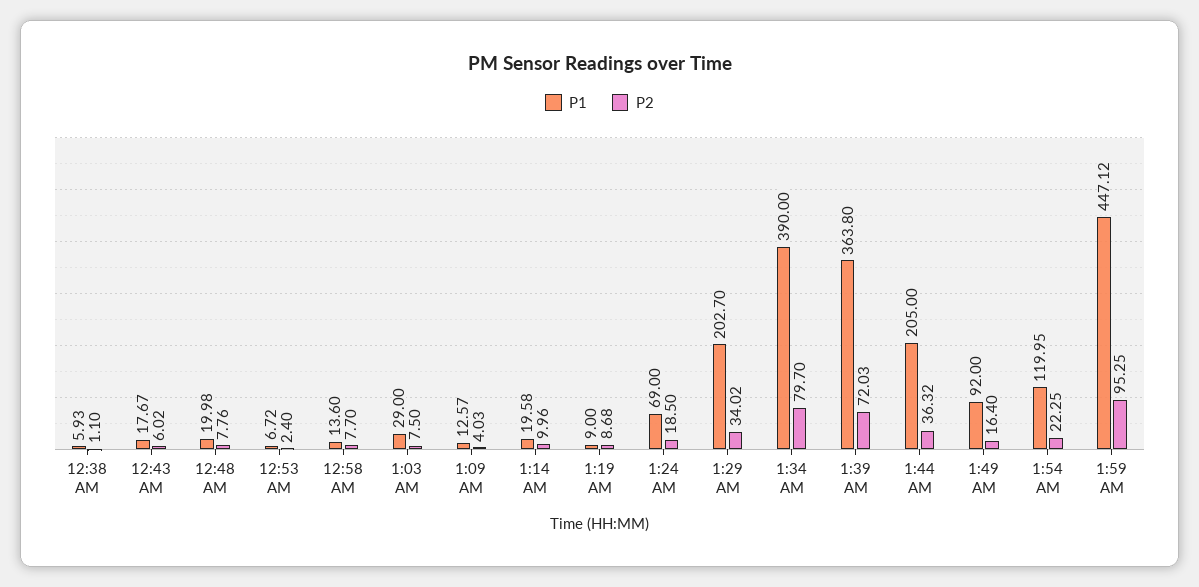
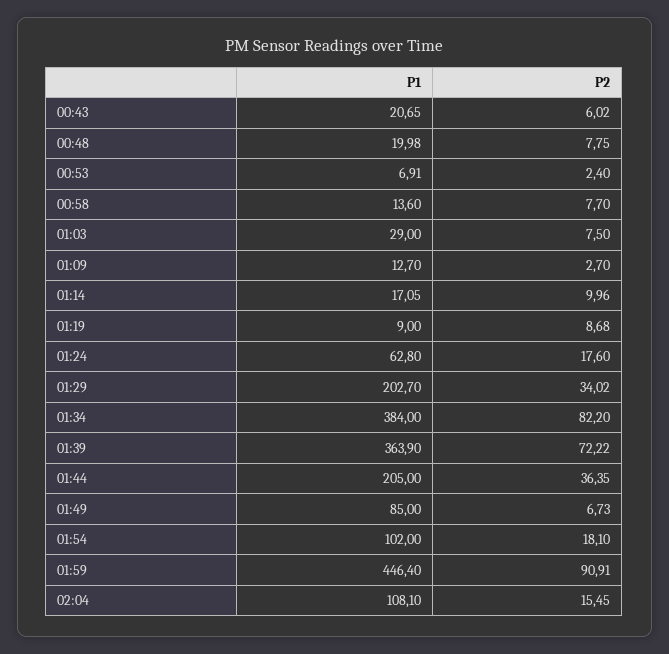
P1, 12:38 AM: 5.93 -> none
P2, 12:38 AM: 1.1 -> none
P1, 12:43 AM: 17.67 -> 20.65
P2, 12:48 AM: 7.76 -> 7.75
P1, 12:53 AM: 6.72 -> 6.91
P1, 1:09 AM: 12.57 -> 12.7
P2, 1:09 AM: 4.03 -> 2.7
P1, 1:14 AM: 19.58 -> 17.05
P1, 1:24 AM: 69 -> 62.8
P2, 1:24 AM: 18.5 -> 17.6
P1, 1:34 AM: 390 -> 384
P2, 1:34 AM: 79.7 -> 82.2
P1, 1:39 AM: 363.8 -> 363.9
P2, 1:39 AM: 72.03 -> 72.22
P2, 1:44 AM: 36.32 -> 36.35
P1, 1:49 AM: 92 -> 85
P2, 1:49 AM: 16.4 -> 6.73
P1, 1:54 AM: 119.95 -> 102
P2, 1:54 AM: 22.25 -> 18.1
P1, 1:59 AM: 447.12 -> 446.4
P2, 1:59 AM: 95.25 -> 90.91
P1, 02:04: none -> 108.1
P2, 02:04: none -> 15.45

